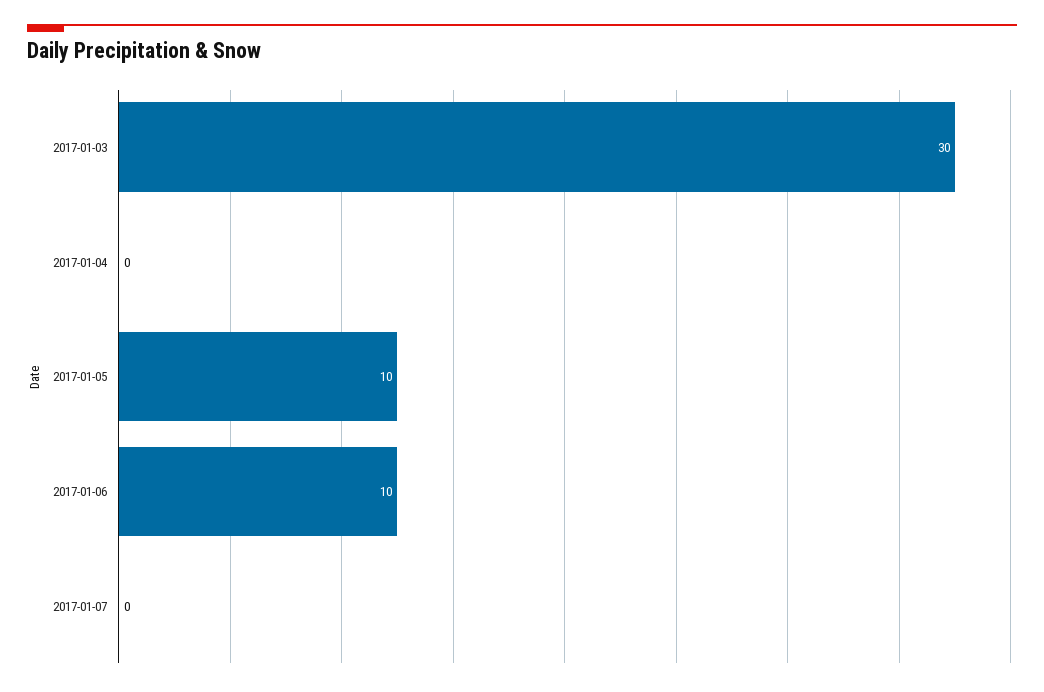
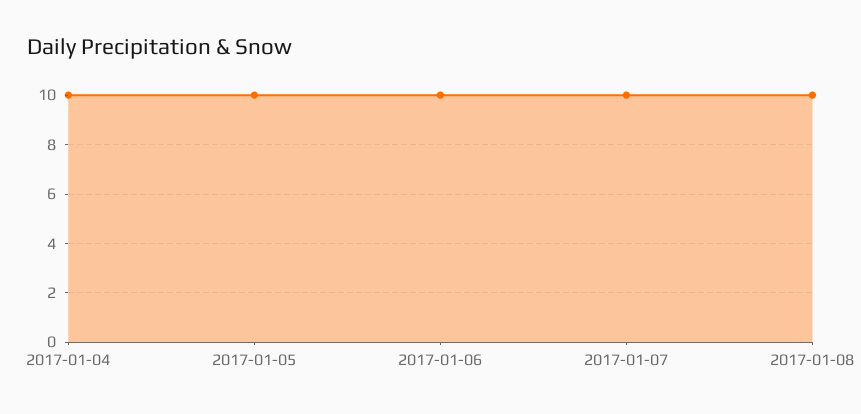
2017-01-03: 30 -> none
2017-01-04: 0 -> 10
2017-01-07: 0 -> 10
2017-01-08: none -> 10

